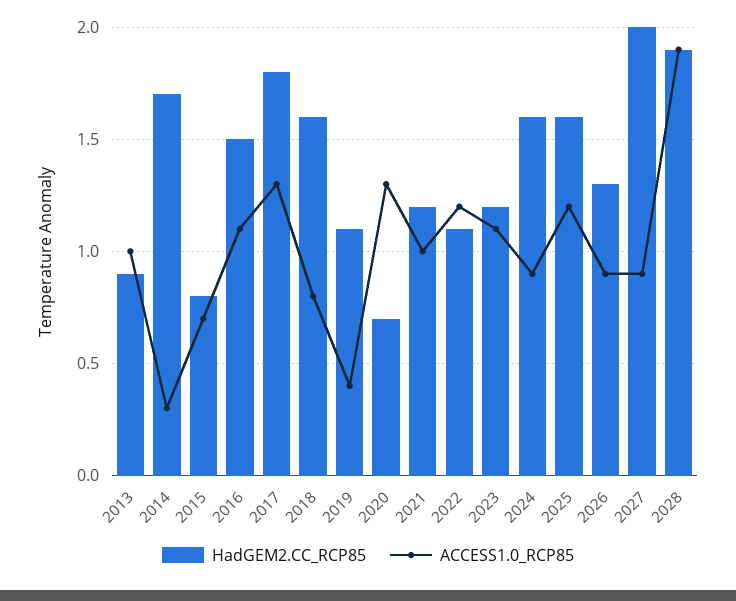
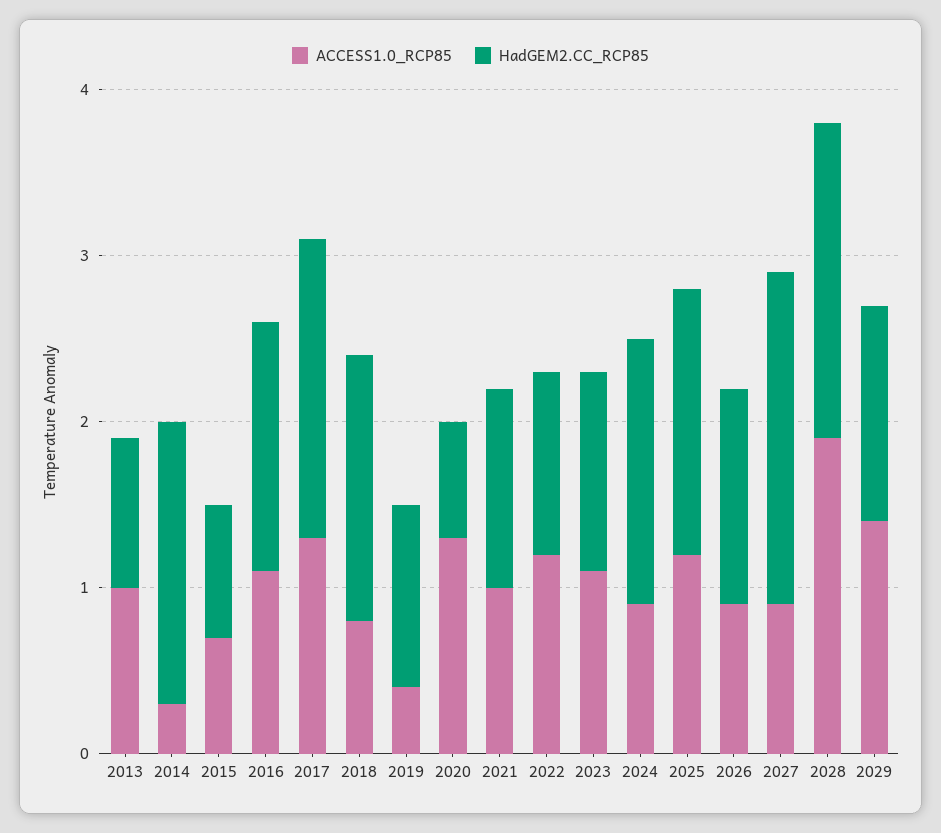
ACCESS1.0_RCP85, 2029: none -> 1.4
HadGEM2.CC_RCP85, 2029: none -> 1.3

